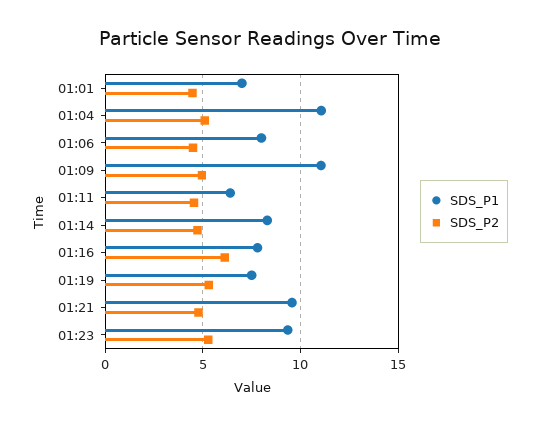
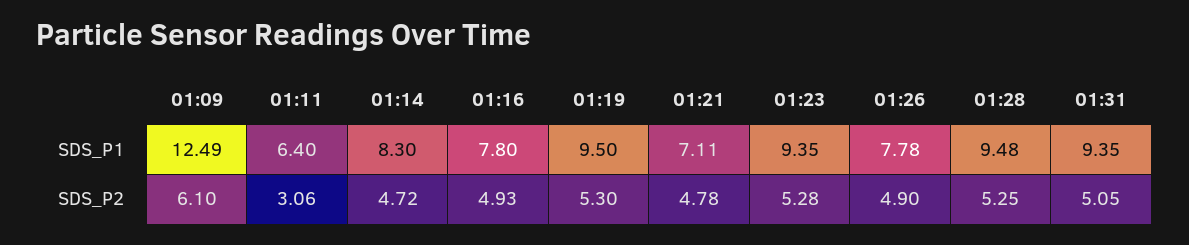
SDS_P1, 01:01: 7 -> none
SDS_P2, 01:01: 4.5 -> none
SDS_P1, 01:04: 11 -> none
SDS_P2, 01:04: 5 -> none
SDS_P1, 01:06: 8 -> none
SDS_P2, 01:06: 4.5 -> none
SDS_P1, 01:09: 11 -> 12.49
SDS_P2, 01:09: 5 -> 6.1
SDS_P2, 01:11: 4.5 -> 3.06
SDS_P2, 01:16: 6 -> 4.93
SDS_P1, 01:19: 7.5 -> 9.5
SDS_P1, 01:21: 9.5 -> 7.11
SDS_P1, 01:26: none -> 7.78
SDS_P1, 01:28: none -> 9.48
SDS_P1, 01:31: none -> 9.35
SDS_P2, 01:26: none -> 4.9
SDS_P2, 01:28: none -> 5.25
SDS_P2, 01:31: none -> 5.05

